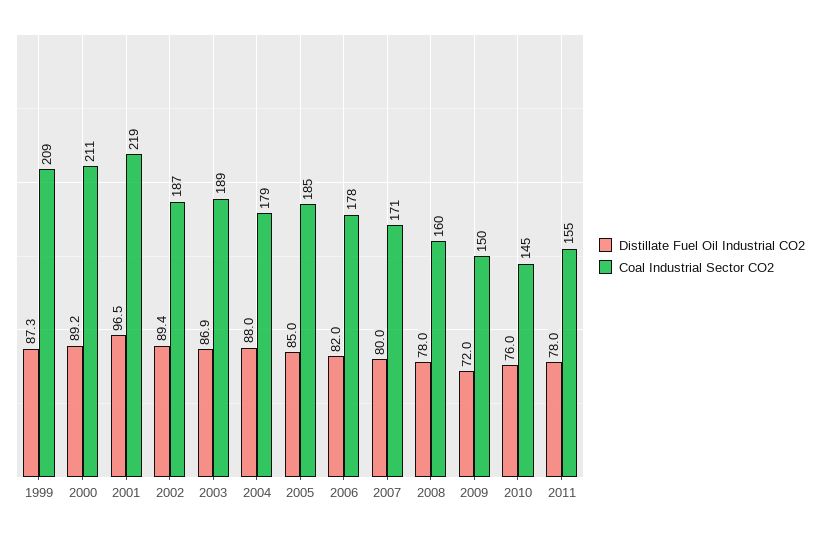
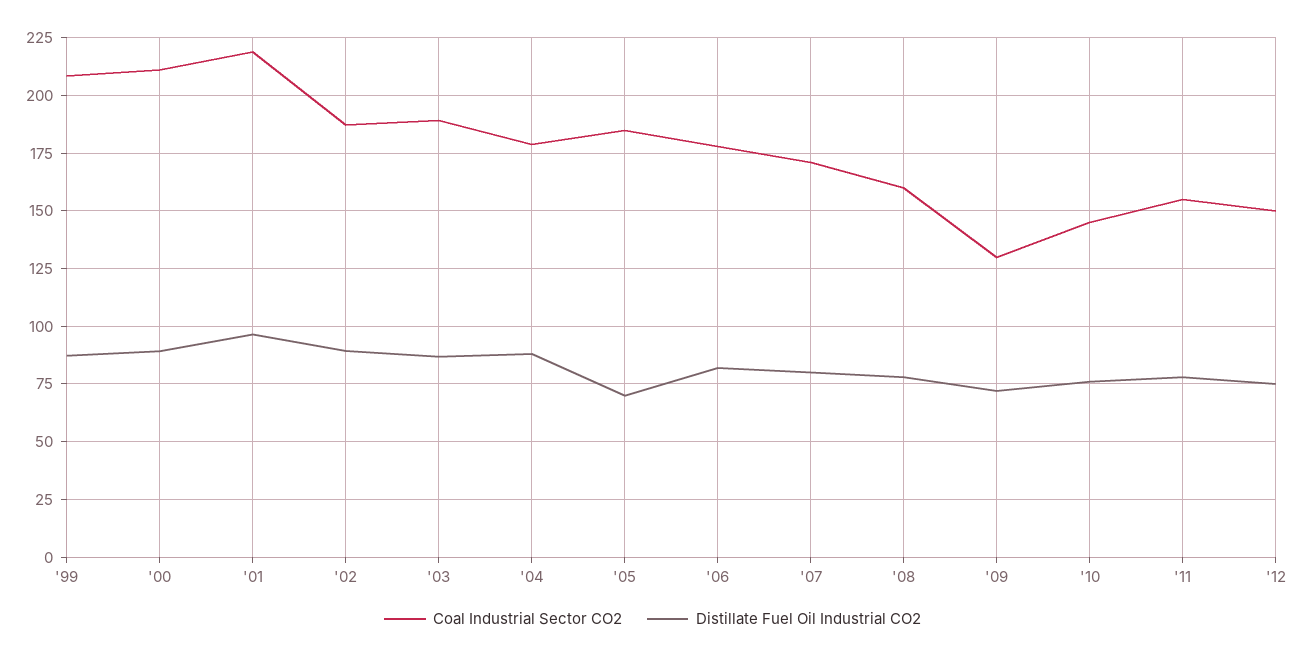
Distillate Fuel Oil Industrial CO2, 2005: 85 -> 70
Coal Industrial Sector CO2, 2009: 150 -> 130
Coal Industrial Sector CO2, '12: none -> 150
Distillate Fuel Oil Industrial CO2, '12: none -> 75

